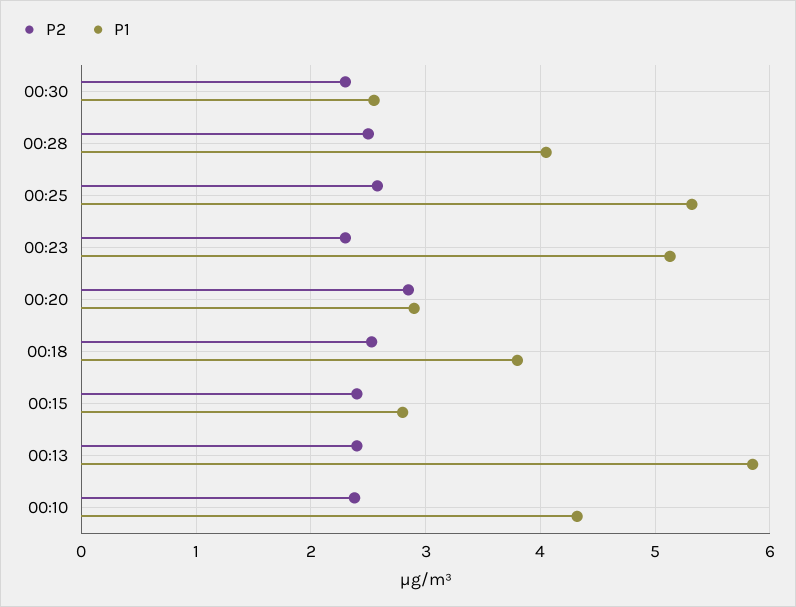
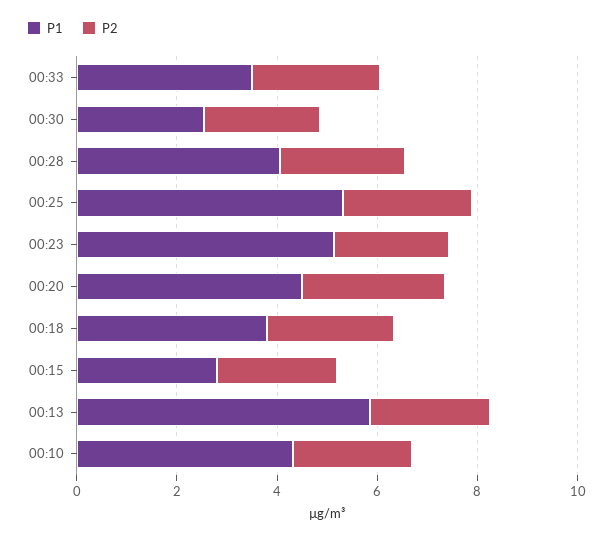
P1, 00:20: 2.9 -> 4.5
P1, 00:33: none -> 3.5
P2, 00:33: none -> 2.5

